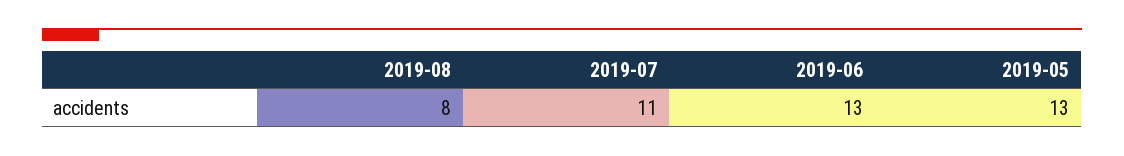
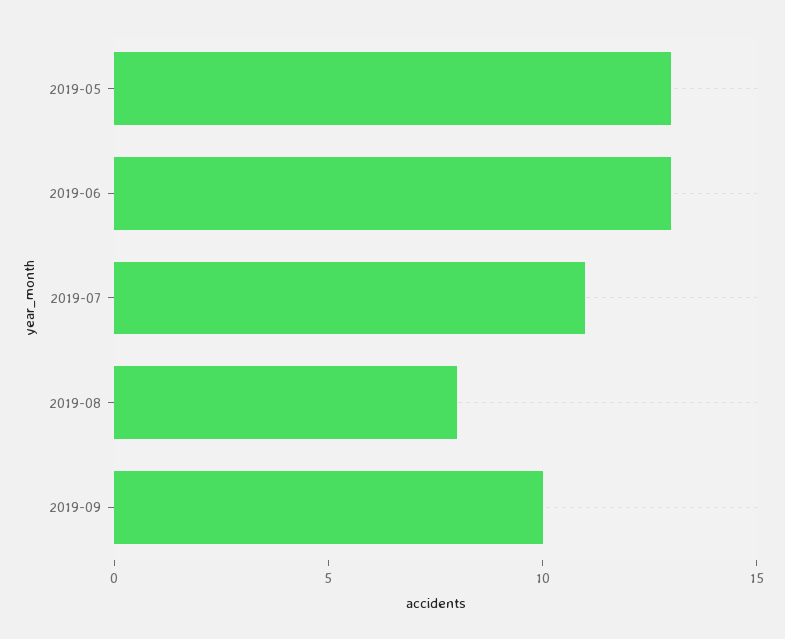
2019-09: none -> 10

